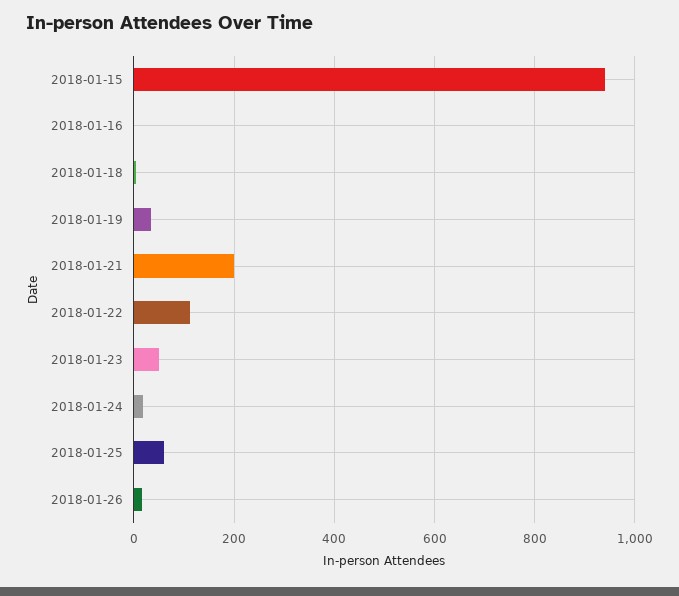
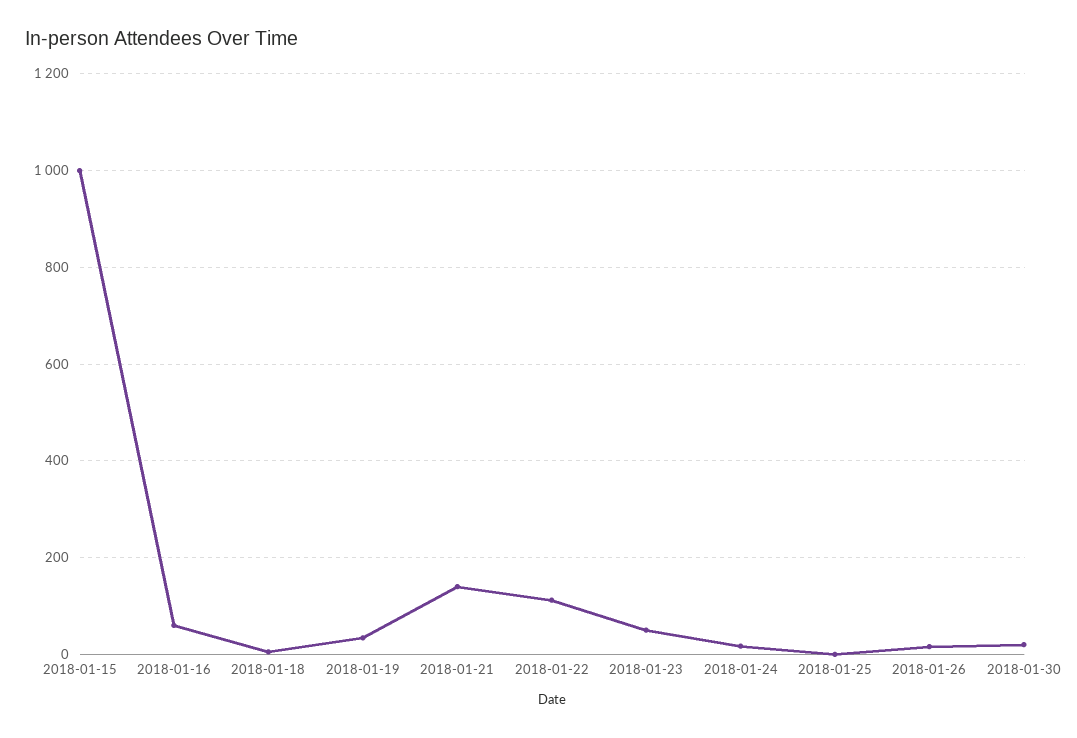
2018-01-15: 940 -> 1000
2018-01-16: 0 -> 60
2018-01-21: 200 -> 140
2018-01-25: 60 -> 0
2018-01-30: none -> 20

